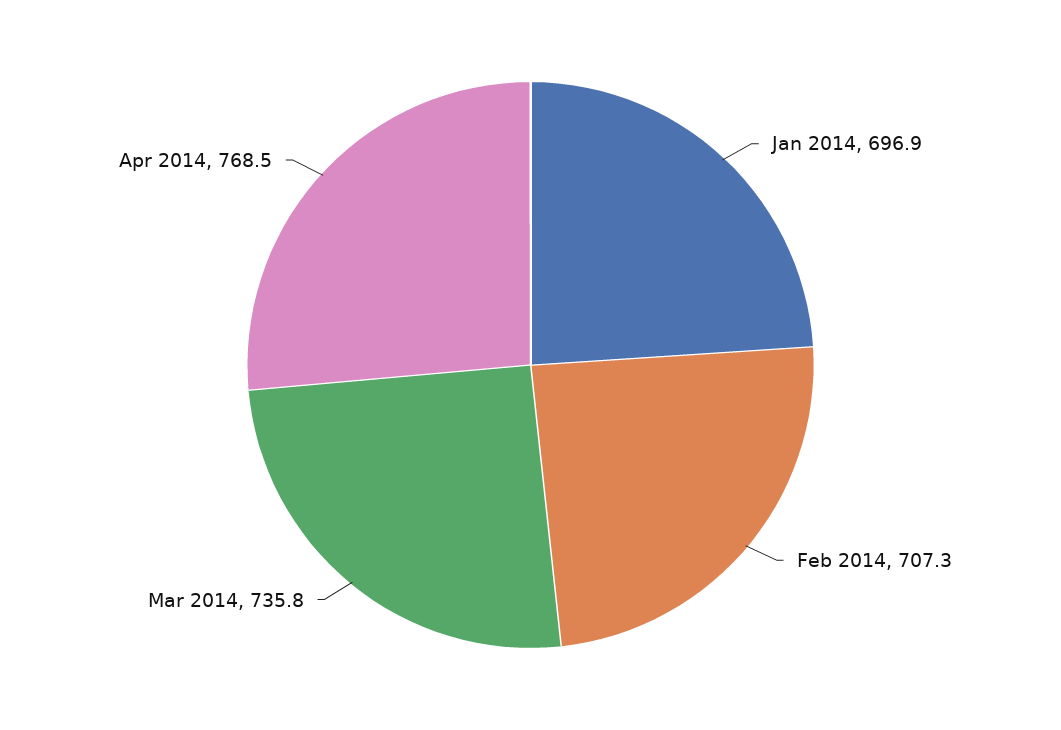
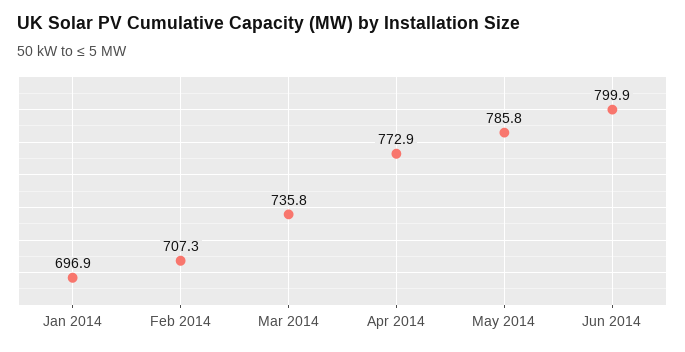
Apr 2014: 768.5 -> 772.9
May 2014: none -> 785.8
Jun 2014: none -> 799.9

